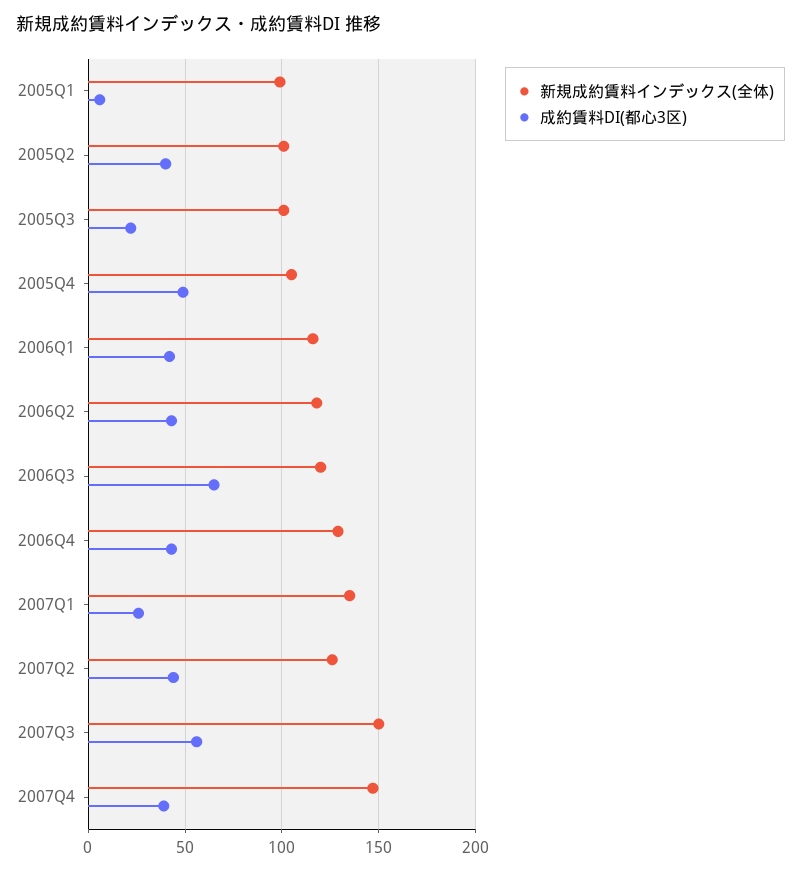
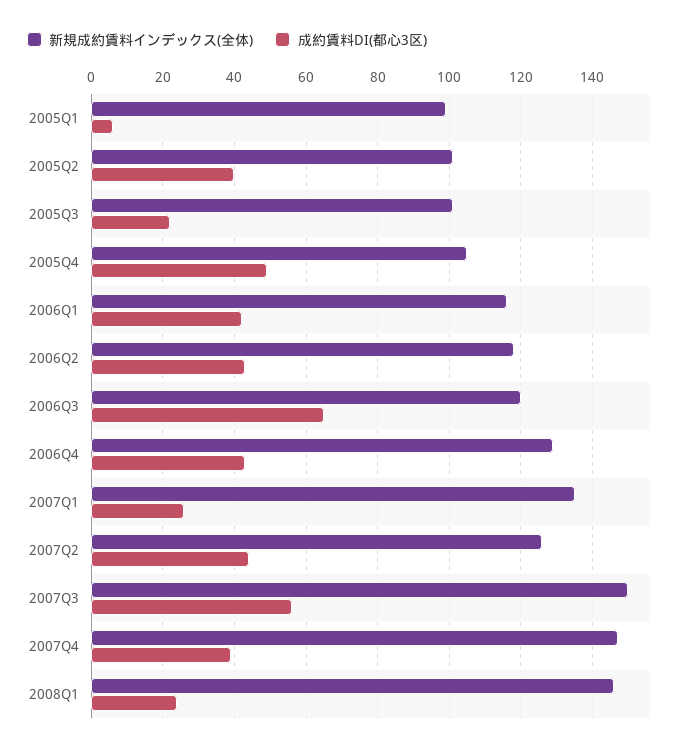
新規成約賃料インデックス(全体), 2008Q1: none -> 145
成約賃料DI(都心3区), 2008Q1: none -> 25

